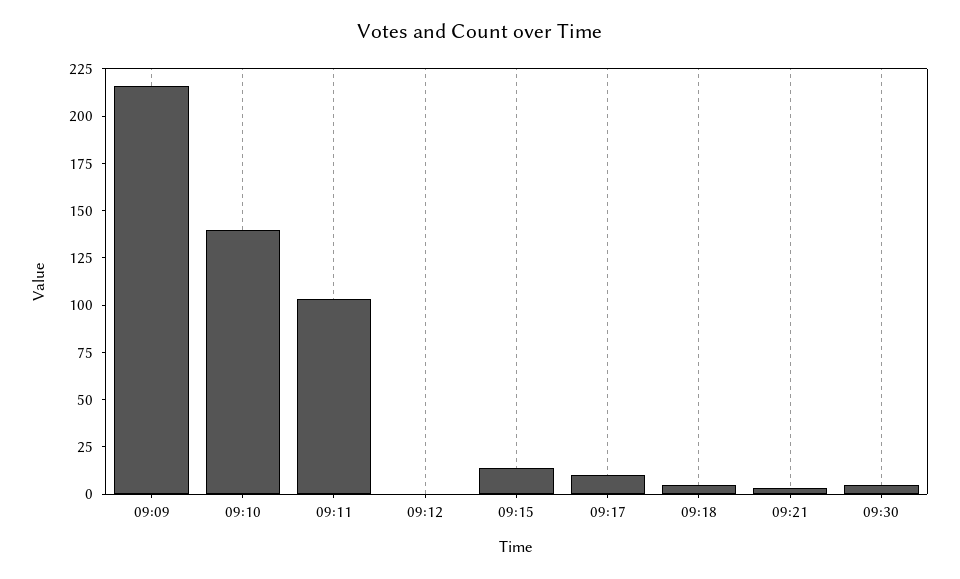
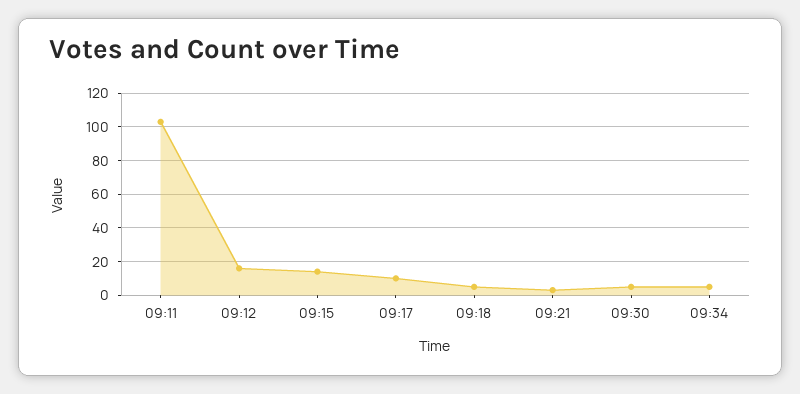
09:09: 215 -> none
09:10: 140 -> none
09:12: 0 -> 15
09:34: none -> 5

